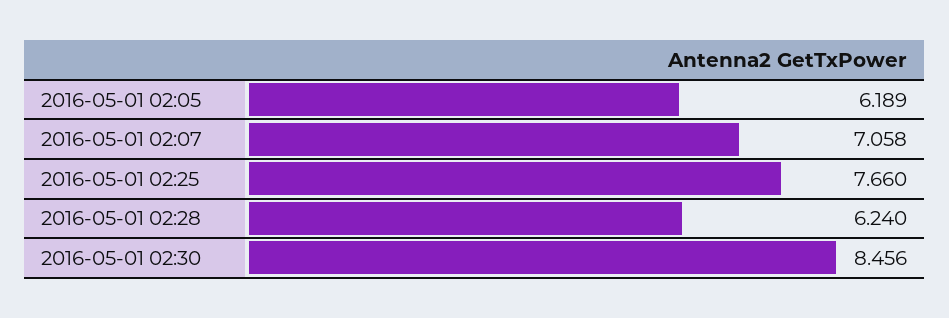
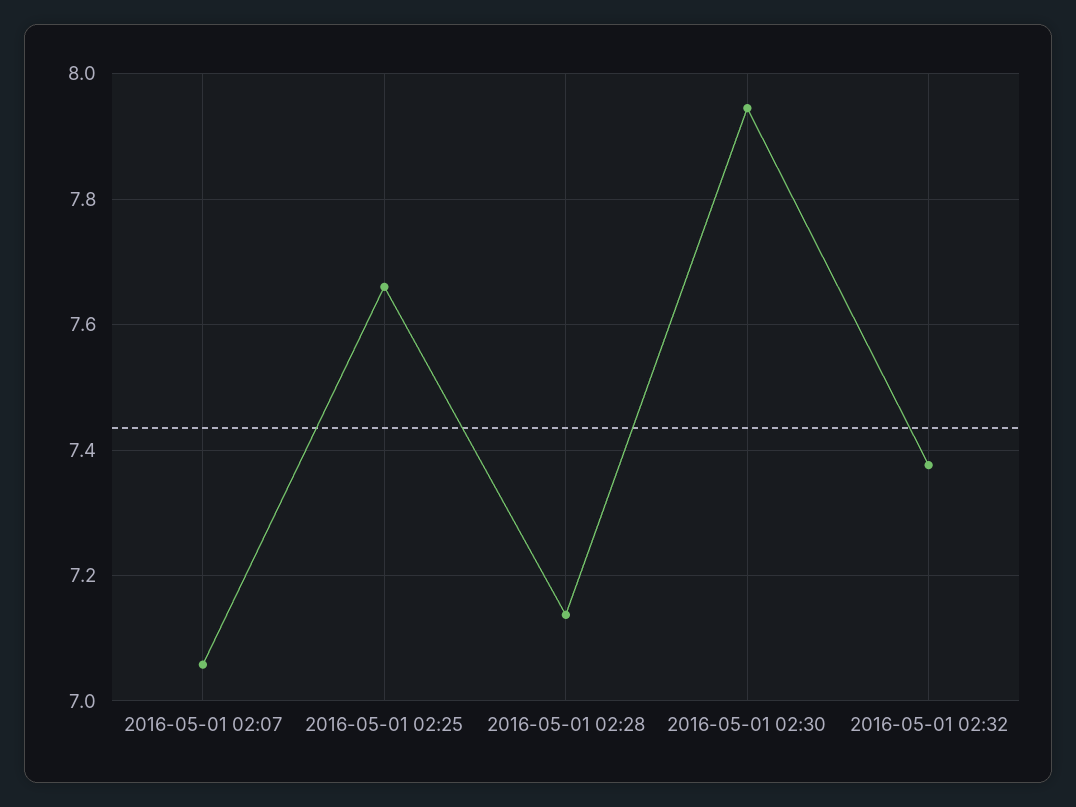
2016-05-01 02:05: 6.189 -> none
2016-05-01 02:28: 6.24 -> 7.14
2016-05-01 02:30: 8.456 -> 7.94
2016-05-01 02:32: none -> 7.38

